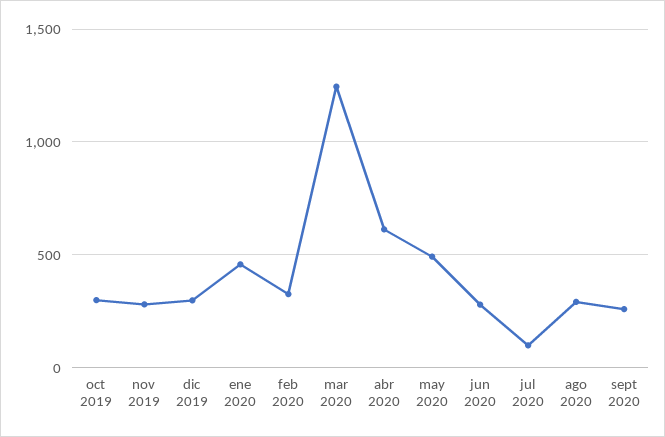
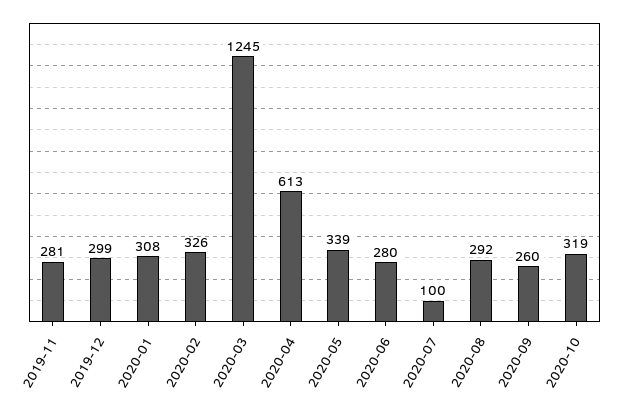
oct 2019: 300 -> none
ene 2020: 450 -> 308
may 2020: 500 -> 339
2020-10: none -> 319

